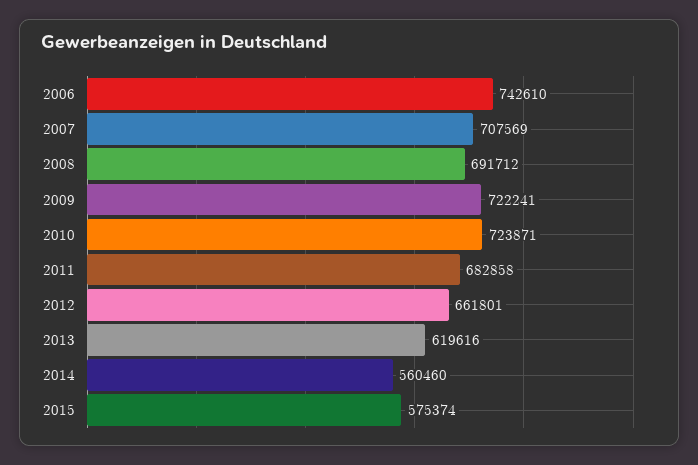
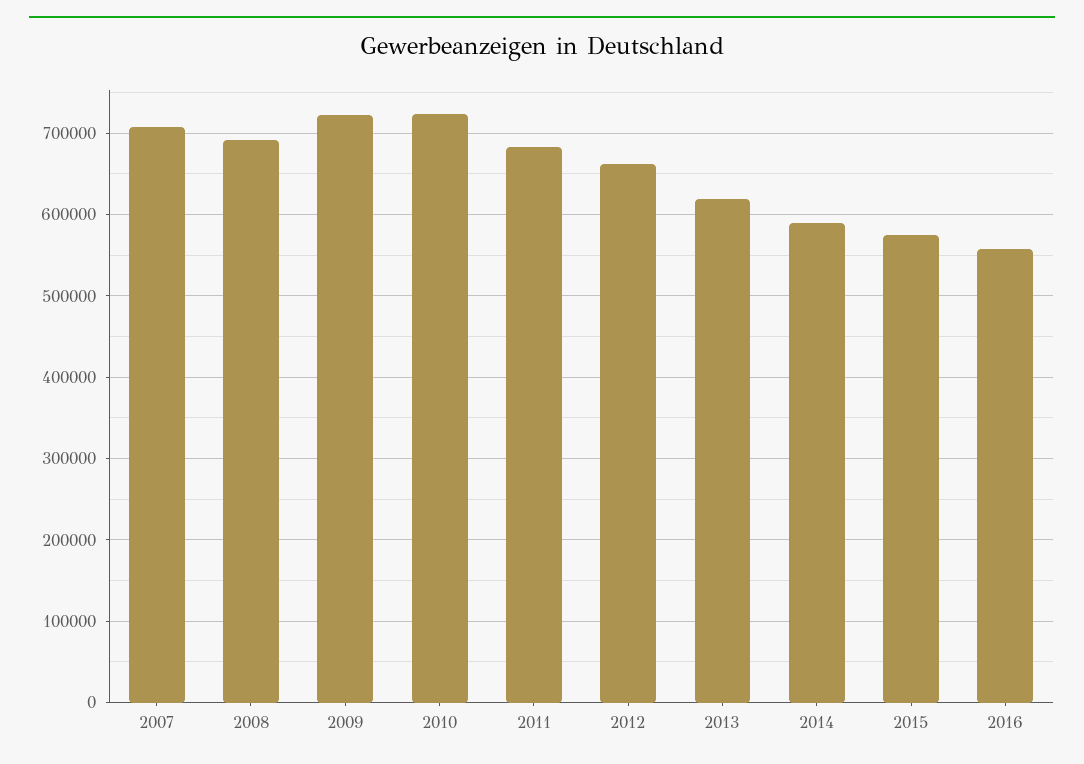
2006: 742610 -> none
2014: 560460 -> 590000
2016: none -> 560000

